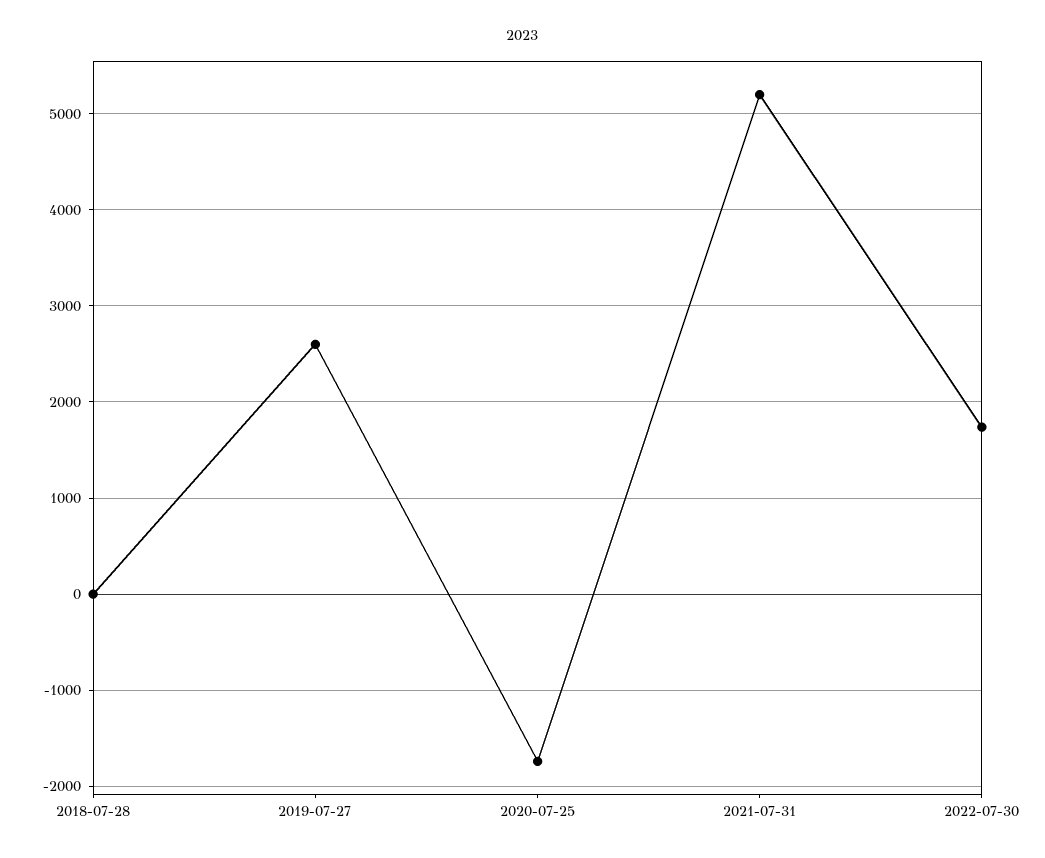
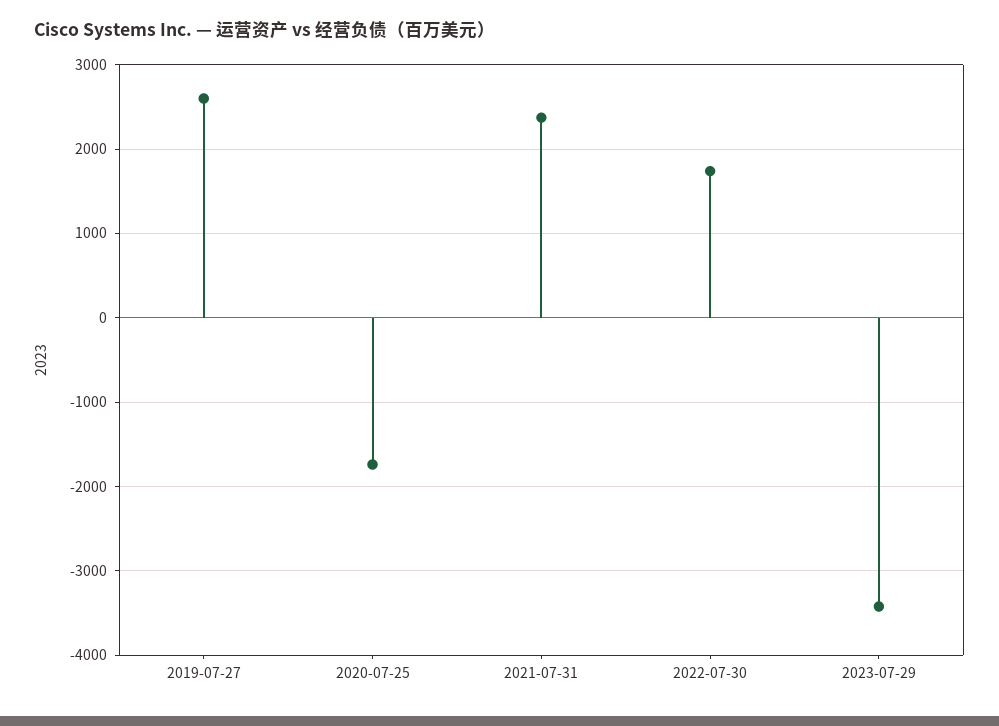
2018-07-28: 0 -> none
2021-07-31: 5200 -> 2400
2023-07-29: none -> -3400

